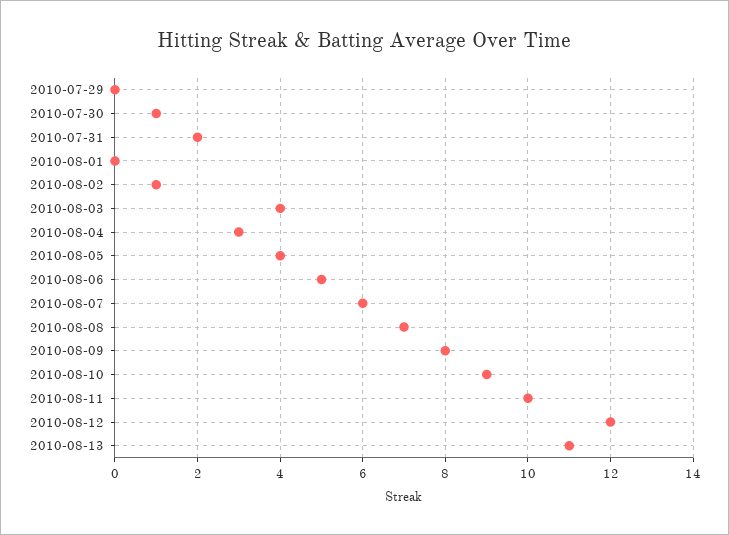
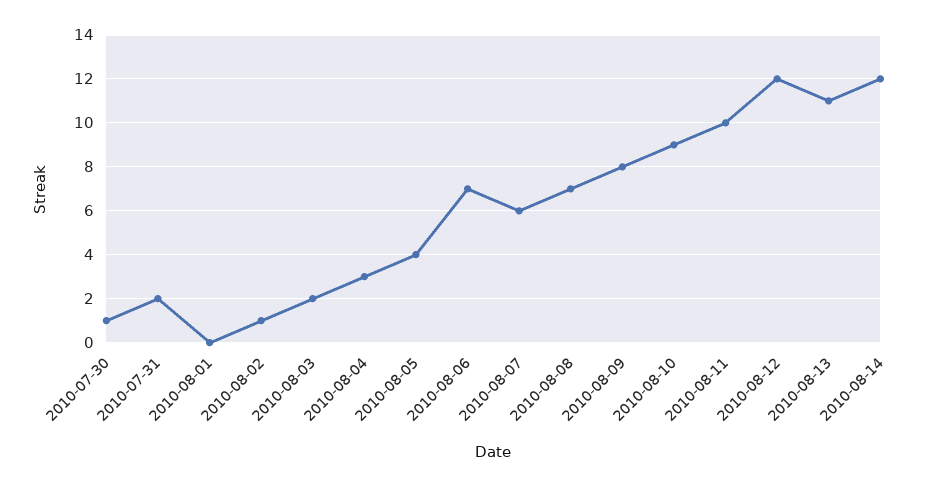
2010-07-29: 0 -> none
2010-08-03: 4 -> 2
2010-08-06: 5 -> 7
2010-08-14: none -> 12

